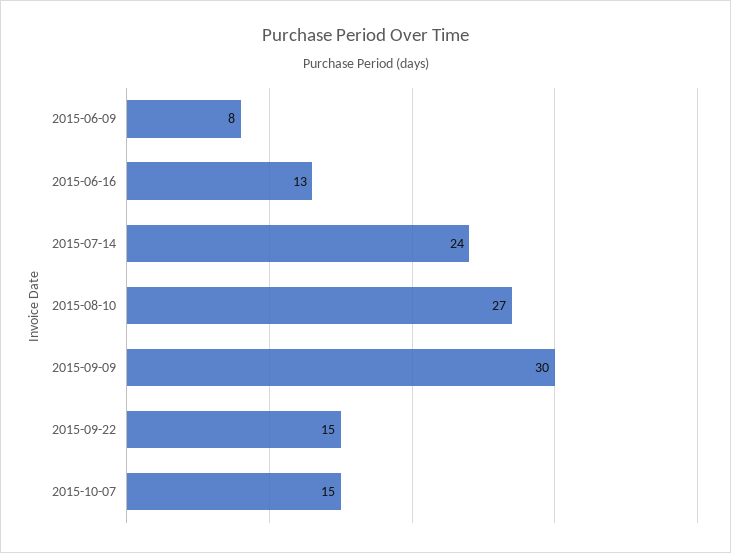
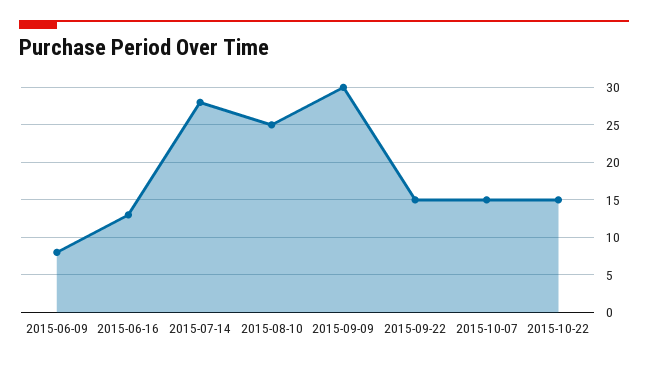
2015-07-14: 24 -> 28
2015-08-10: 27 -> 25
2015-10-22: none -> 15

